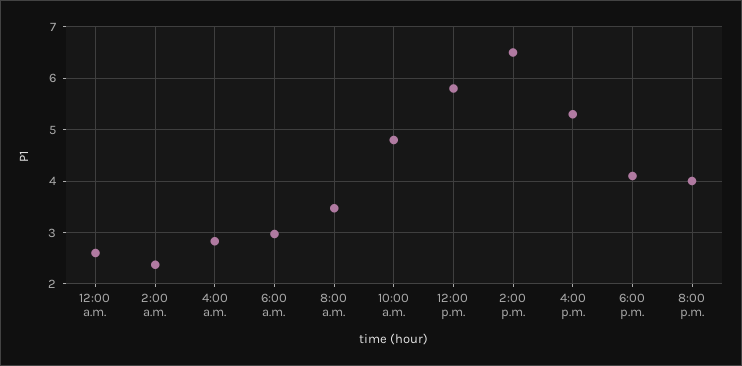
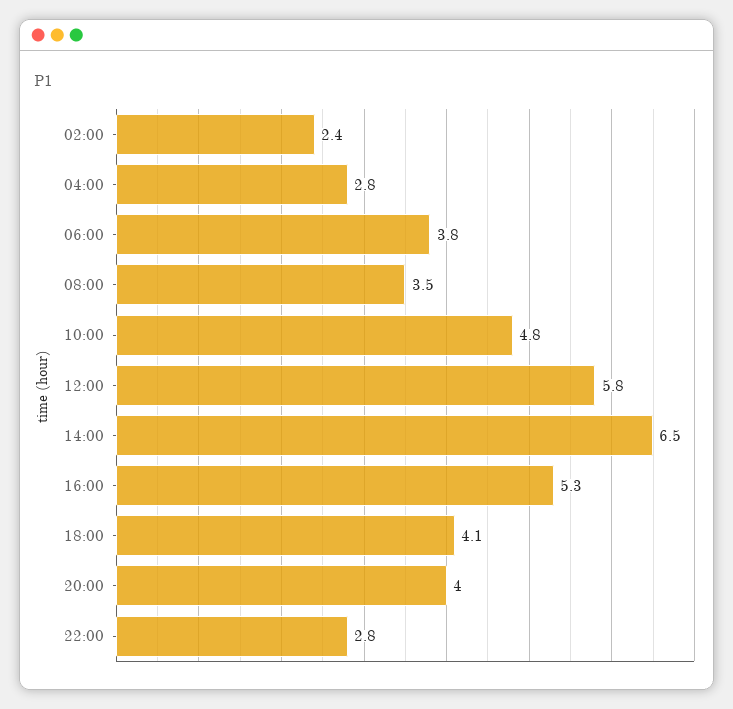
12:00 a.m.: 2.6 -> none
6:00 a.m.: 3 -> 3.8
22:00: none -> 2.8

